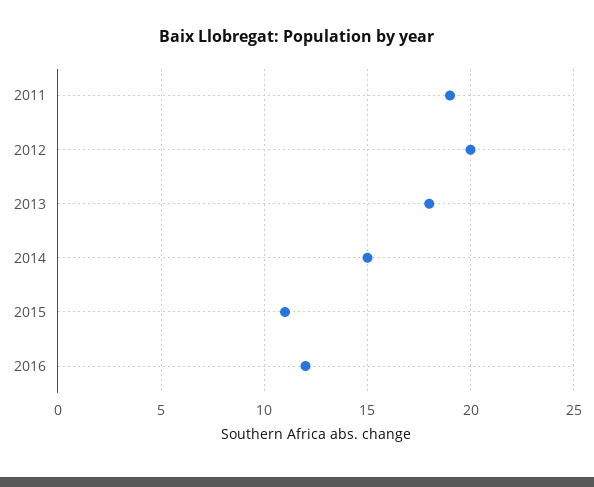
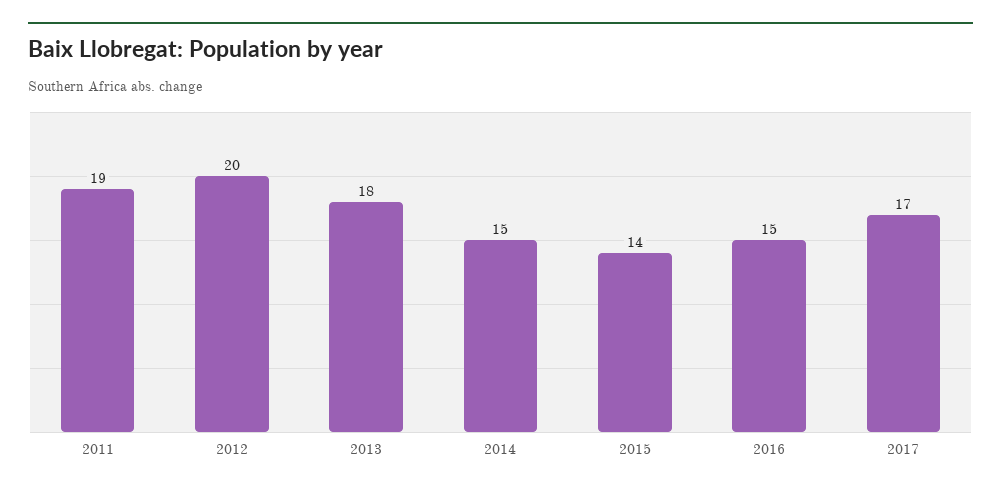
2015: 11 -> 14
2016: 12 -> 15
2017: none -> 17

